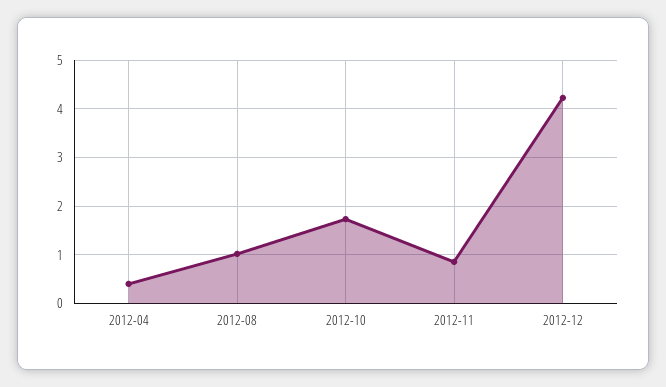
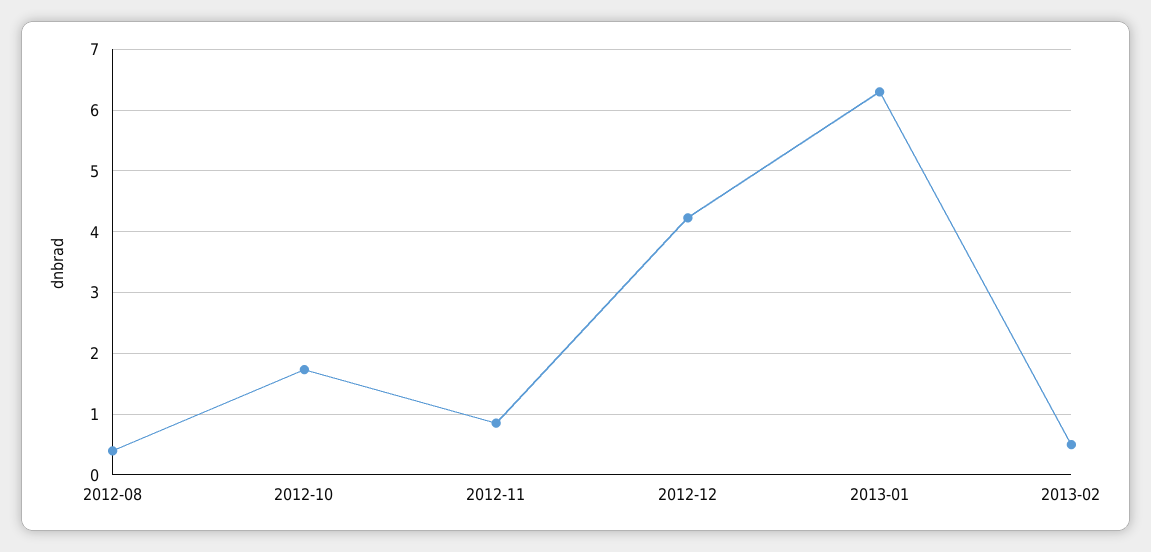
2012-04: 0.4 -> none
2012-08: 1 -> 0.4
2013-01: none -> 6.3
2013-02: none -> 0.5

